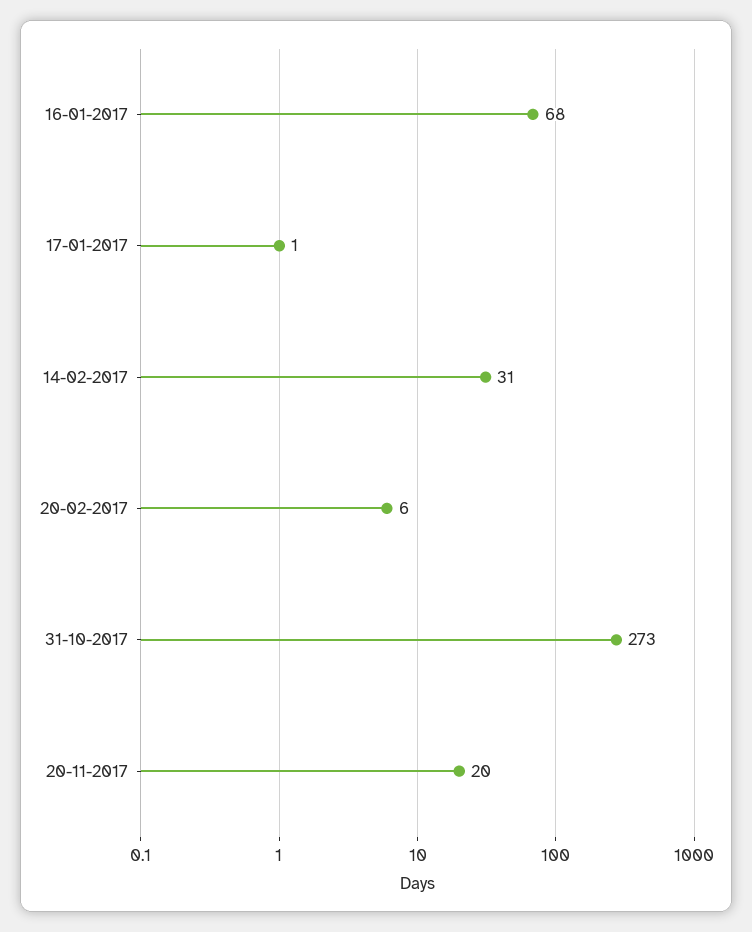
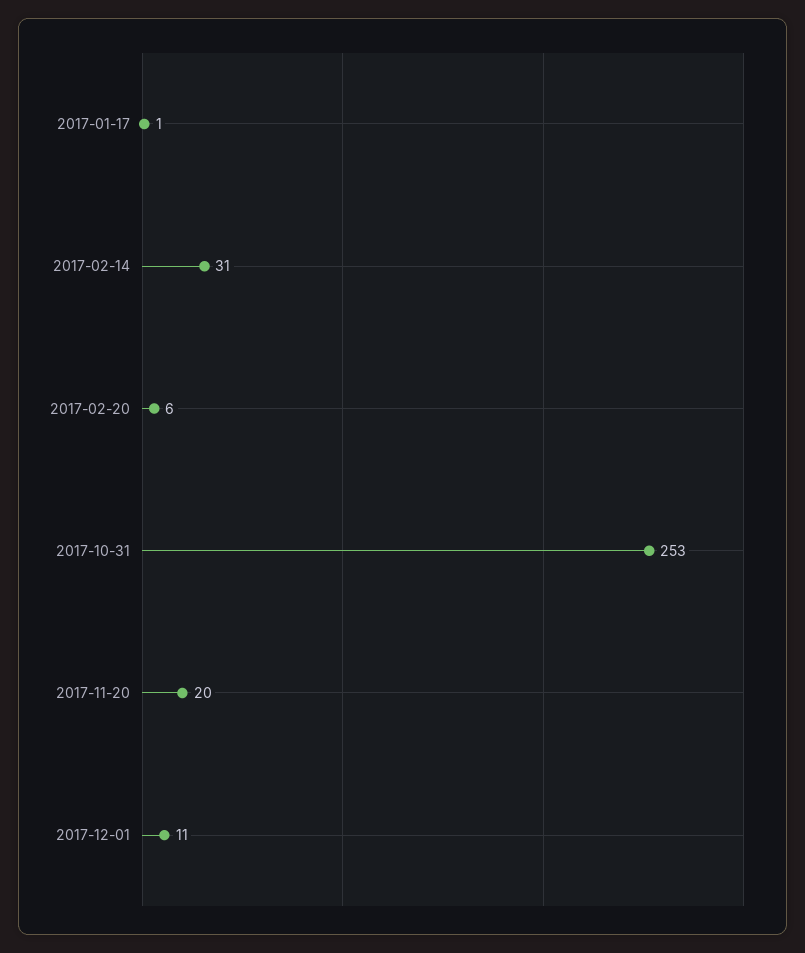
16-01-2017: 68 -> none
31-10-2017: 273 -> 253
2017-12-01: none -> 11

